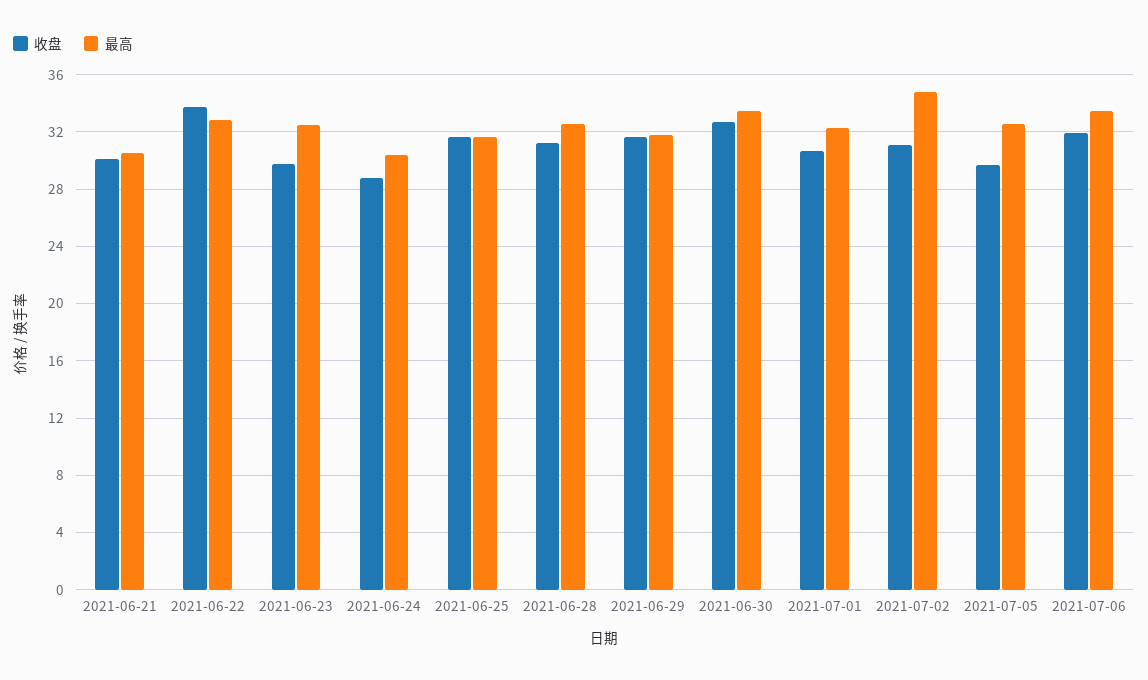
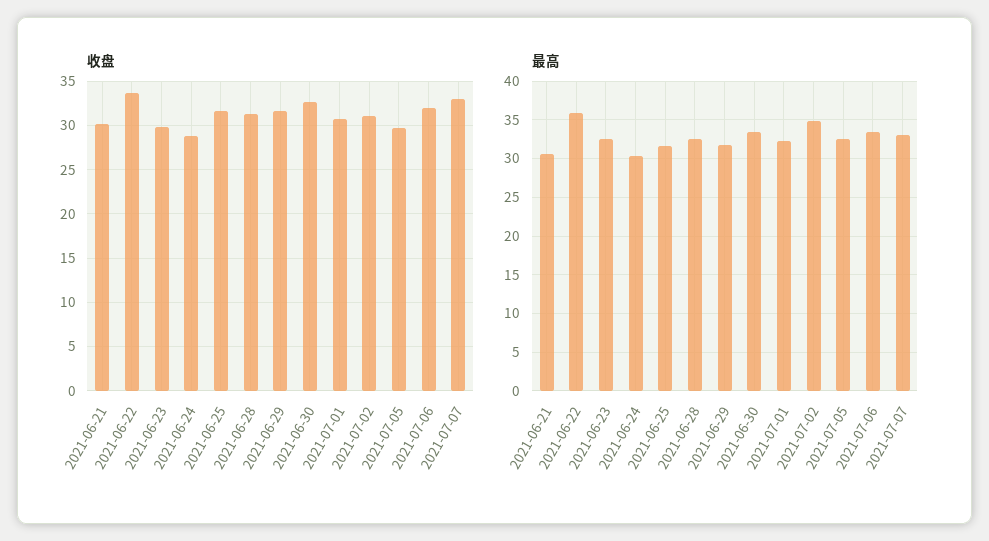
最高, 2021-06-22: 33 -> 36
收盘, 2021-07-07: none -> 33
最高, 2021-07-07: none -> 33

